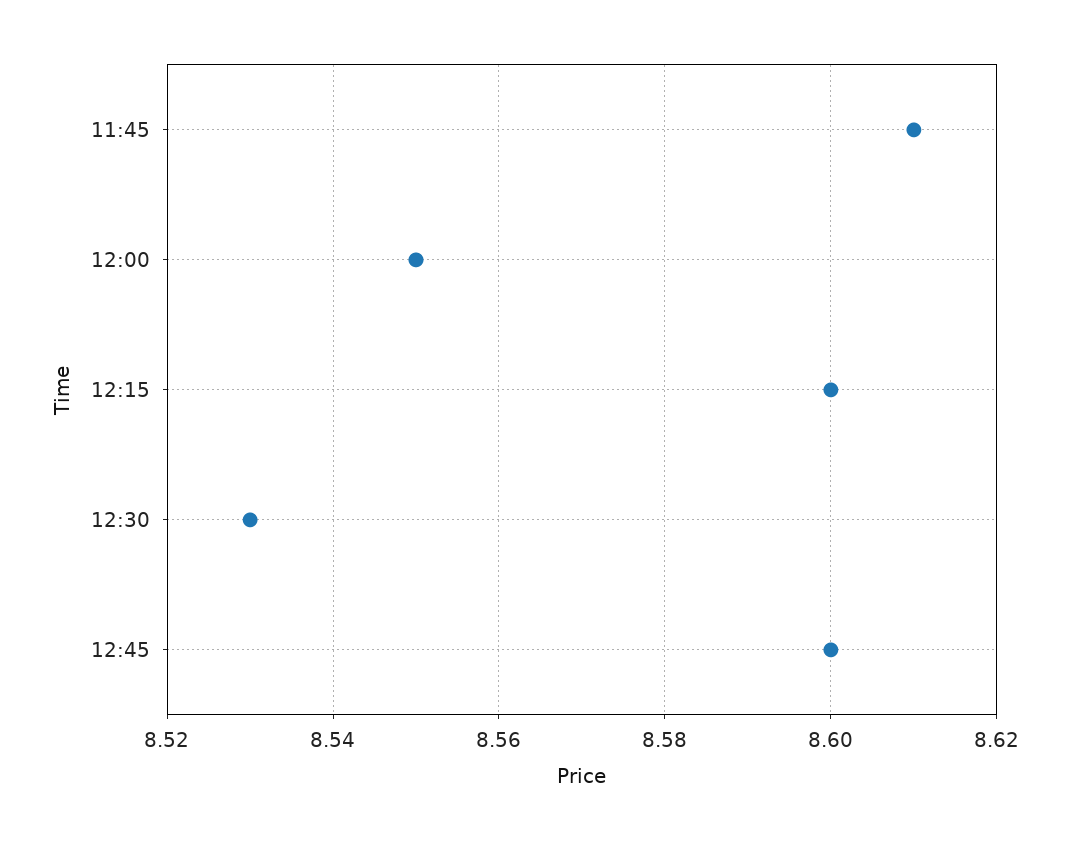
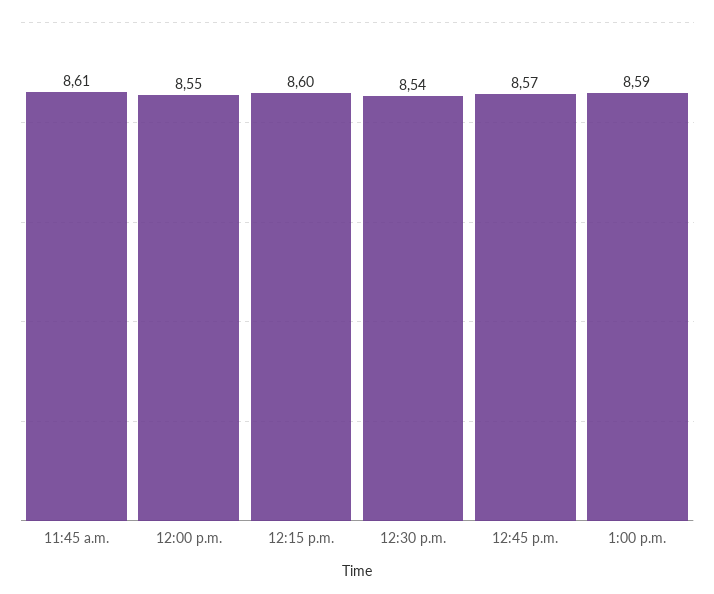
12:30: 8.53 -> 8.54
12:45: 8.6 -> 8.57
1:00 p.m.: none -> 8.59

